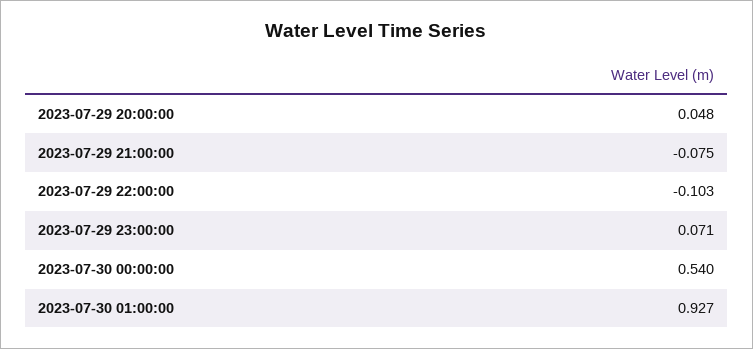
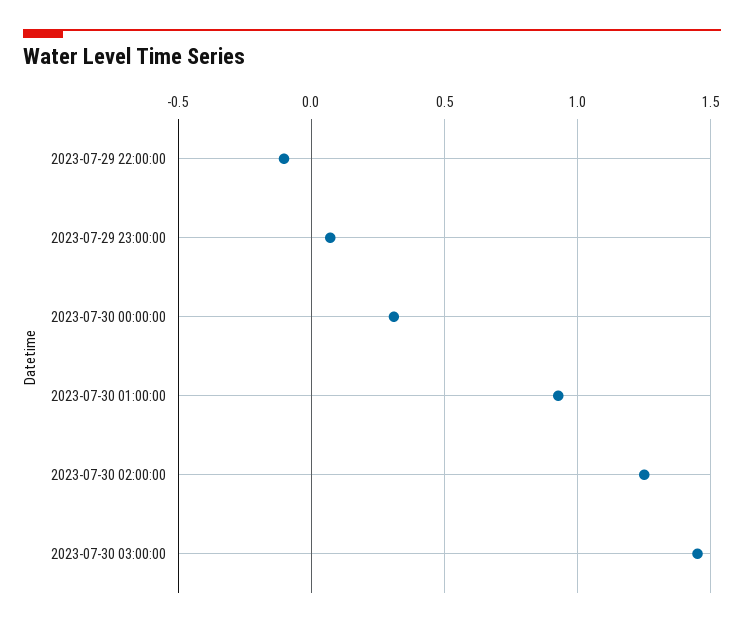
2023-07-29 20:00:00: 0.048 -> none
2023-07-29 21:00:00: -0.075 -> none
2023-07-30 00:00:00: 0.54 -> 0.3
2023-07-30 02:00:00: none -> 1.25
2023-07-30 03:00:00: none -> 1.45

